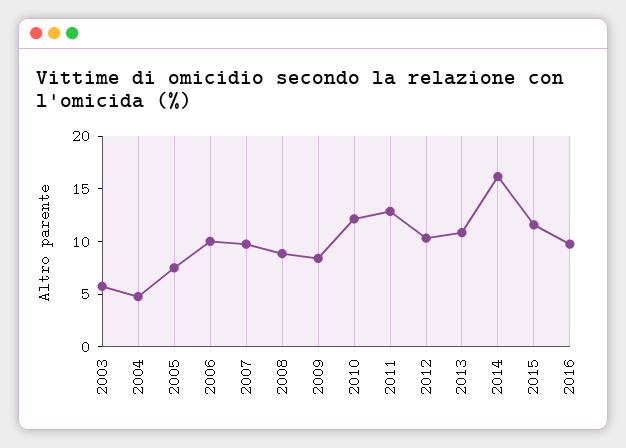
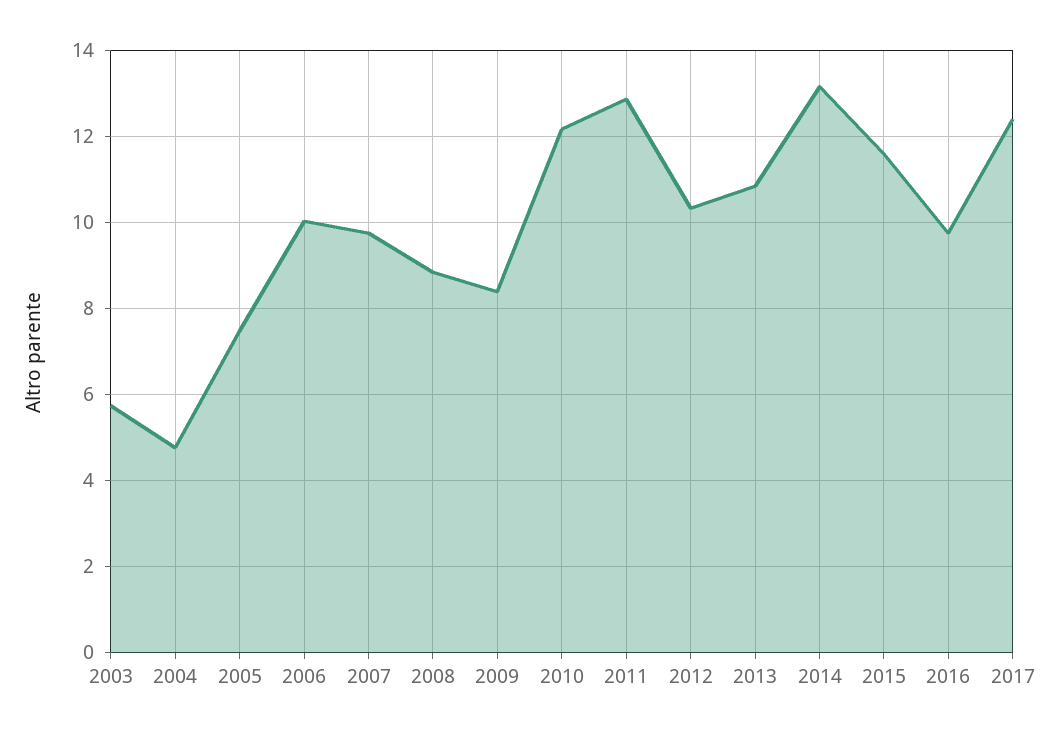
2014: 16 -> 13.2
2017: none -> 12.4

